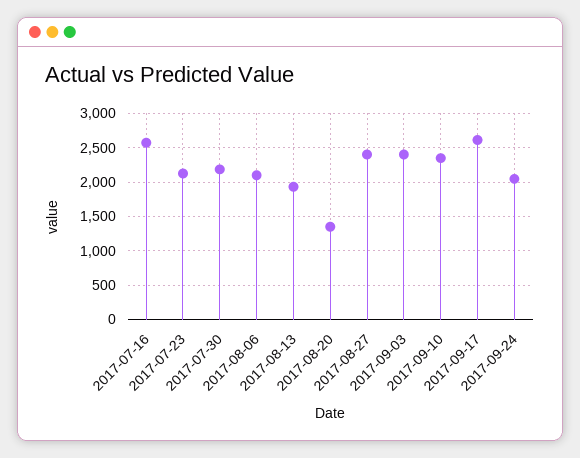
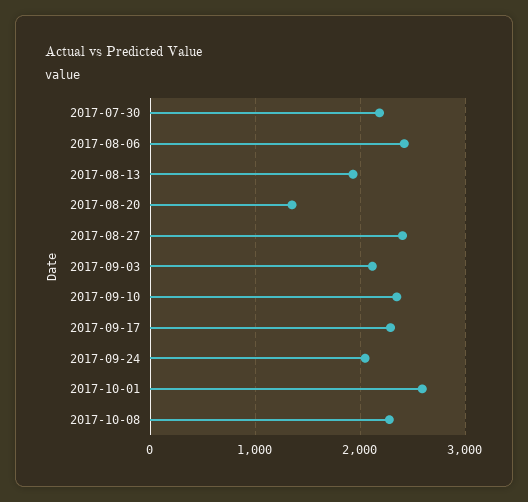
2017-07-16: 2600 -> none
2017-07-23: 2100 -> none
2017-08-06: 2100 -> 2400
2017-09-03: 2400 -> 2100
2017-09-17: 2600 -> 2300
2017-10-01: none -> 2600
2017-10-08: none -> 2300

